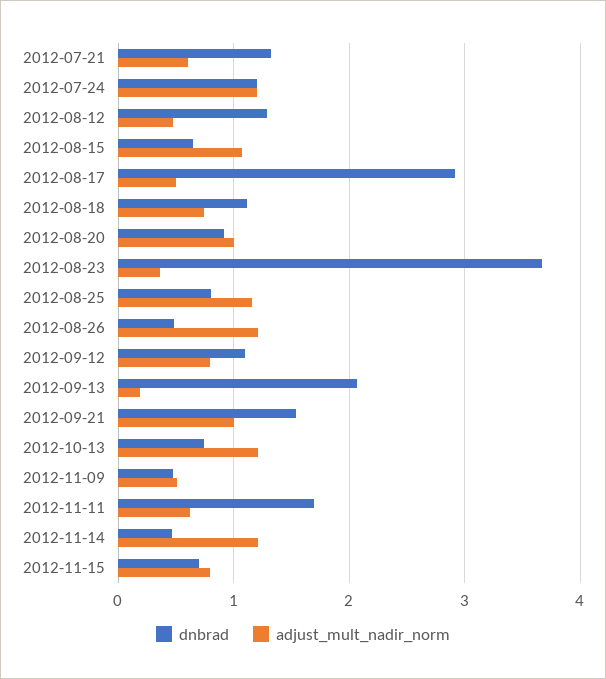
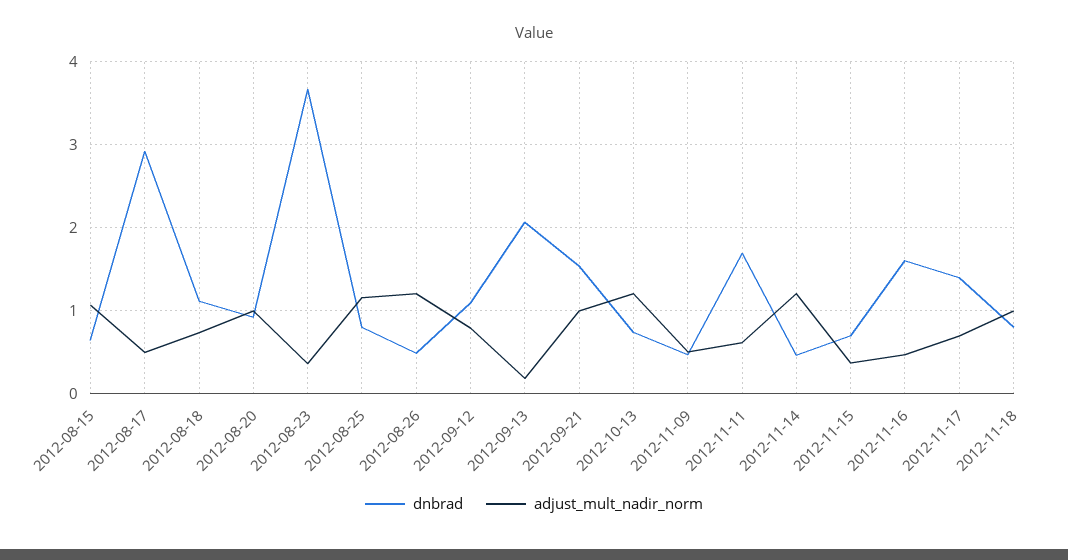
dnbrad, 2012-07-21: 1.3 -> none
adjust_mult_nadir_norm, 2012-07-21: 0.6 -> none
dnbrad, 2012-07-24: 1.2 -> none
adjust_mult_nadir_norm, 2012-07-24: 1.2 -> none
dnbrad, 2012-08-12: 1.3 -> none
adjust_mult_nadir_norm, 2012-08-12: 0.5 -> none
adjust_mult_nadir_norm, 2012-11-15: 0.8 -> 0.4
dnbrad, 2012-11-16: none -> 1.6
adjust_mult_nadir_norm, 2012-11-16: none -> 0.5
dnbrad, 2012-11-17: none -> 1.4
adjust_mult_nadir_norm, 2012-11-17: none -> 0.7
dnbrad, 2012-11-18: none -> 0.8
adjust_mult_nadir_norm, 2012-11-18: none -> 1

